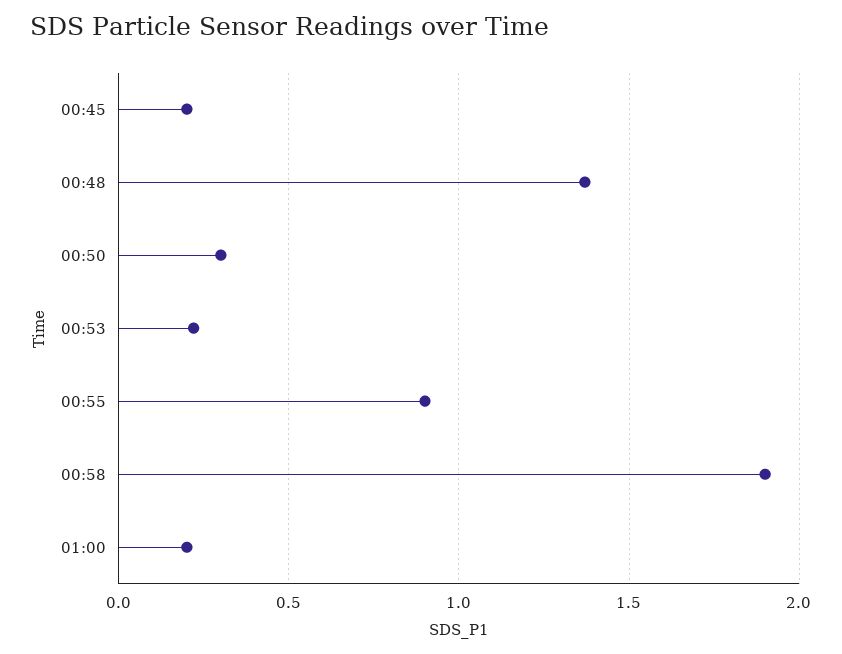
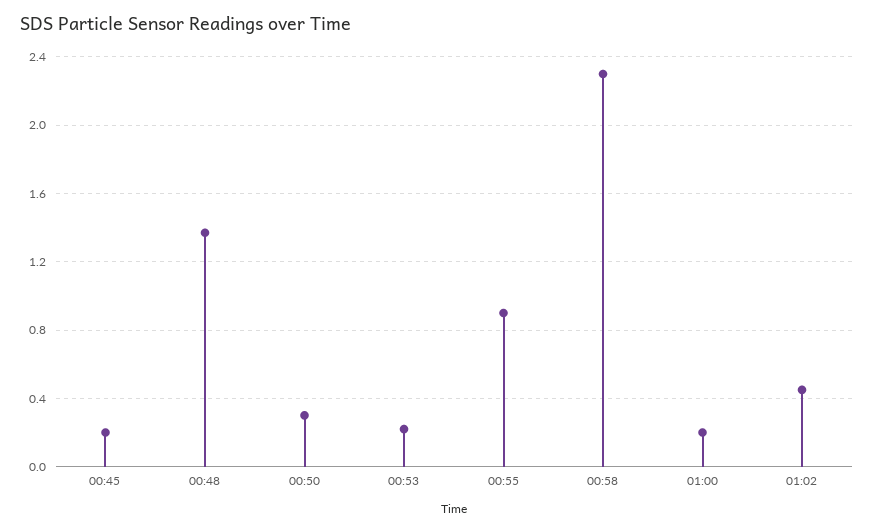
00:58: 1.9 -> 2.3
01:02: none -> 0.45

